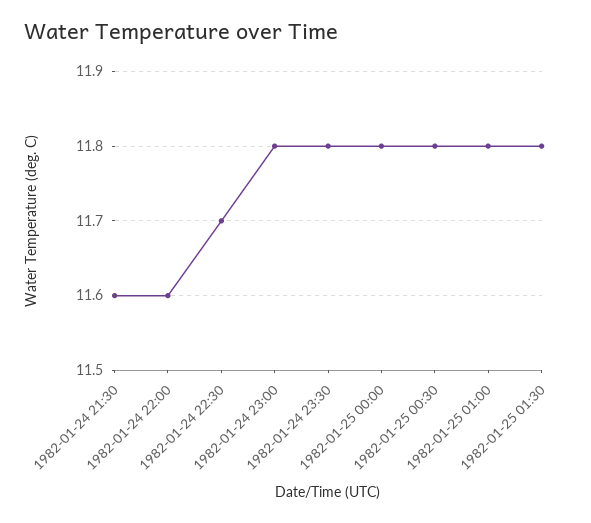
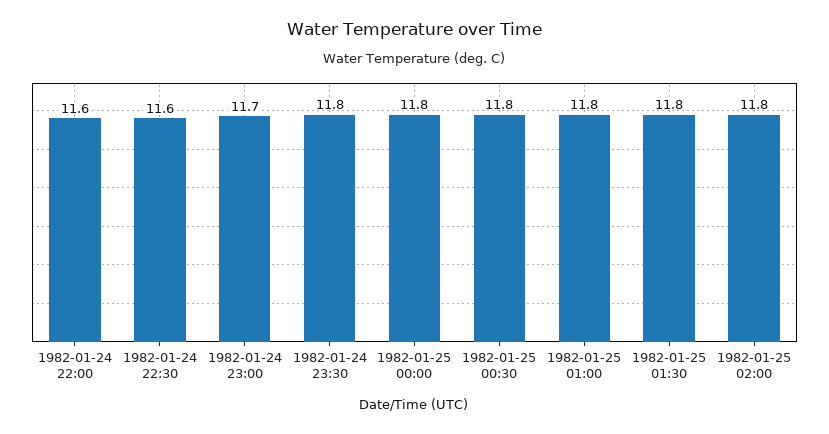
1982-01-24 21:30: 11.6 -> none
1982-01-24 22:30: 11.7 -> 11.6
1982-01-24 23:00: 11.8 -> 11.7
1982-01-25 02:00: none -> 11.8

